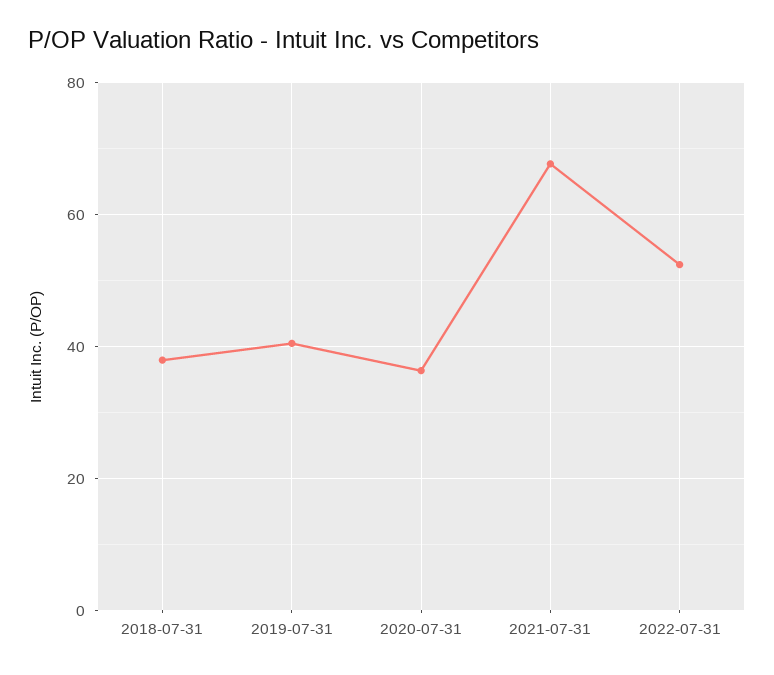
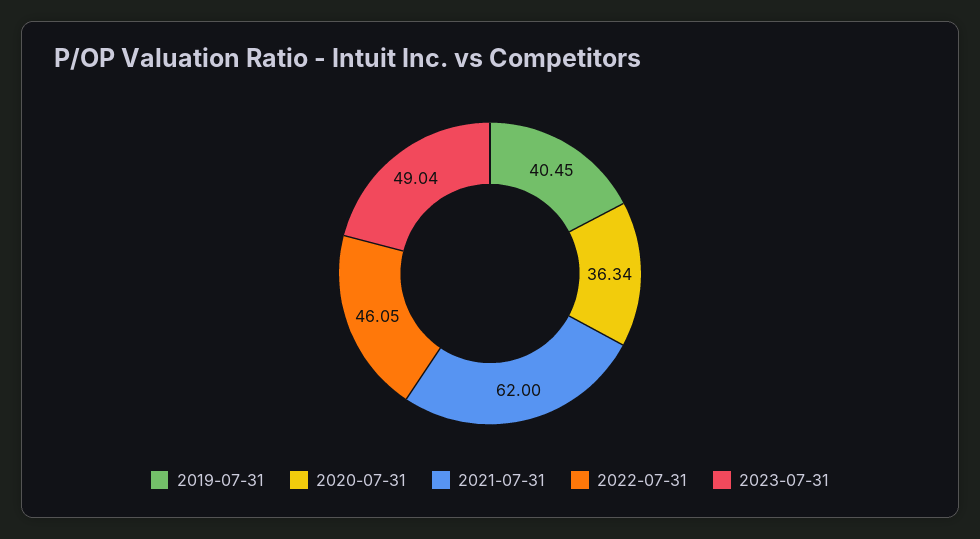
2018-07-31: 38 -> none
2021-07-31: 68 -> 62
2022-07-31: 52 -> 46.05
2023-07-31: none -> 49.04

